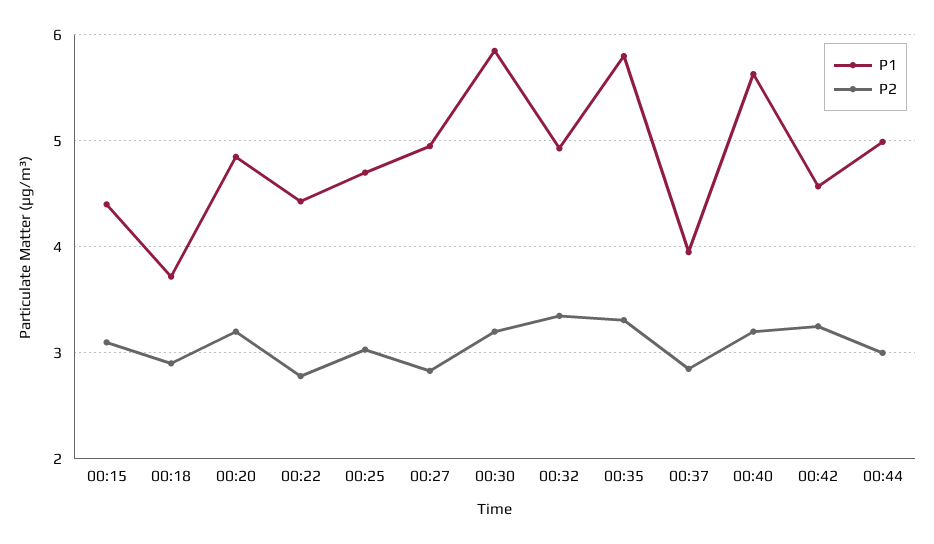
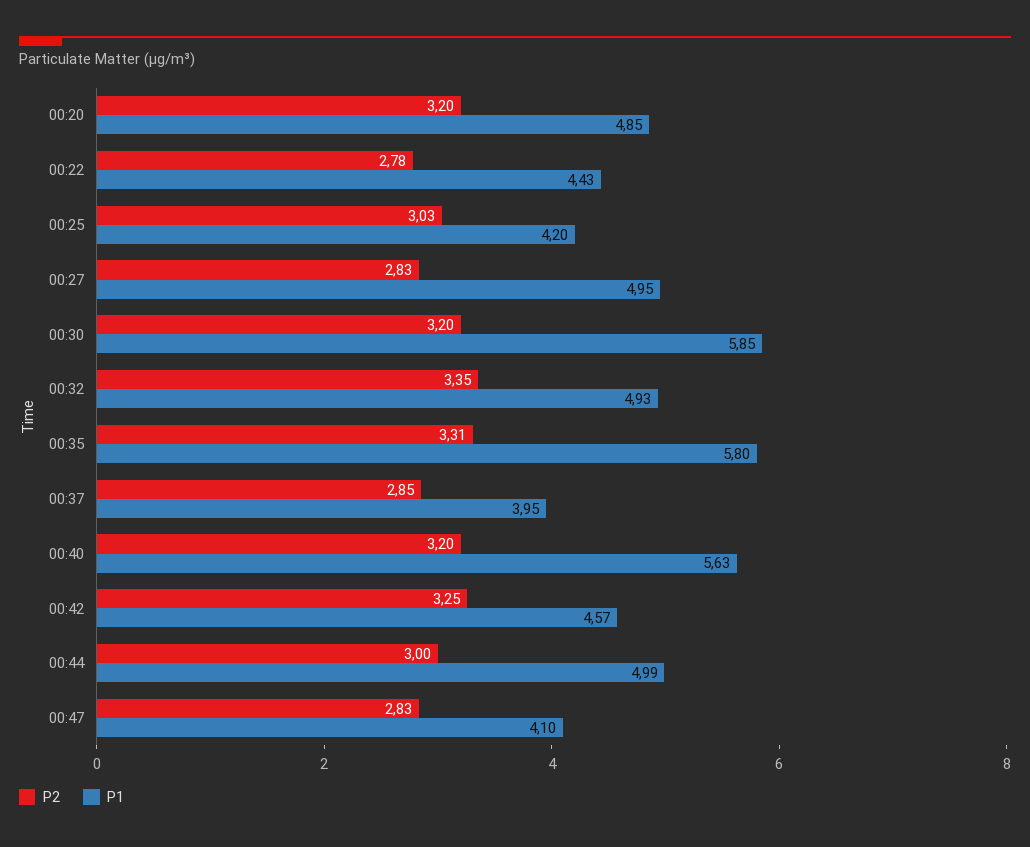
P1, 00:15: 4.4 -> none
P2, 00:15: 3.1 -> none
P1, 00:18: 3.7 -> none
P2, 00:18: 2.9 -> none
P1, 00:25: 4.7 -> 4.2
P2, 00:47: none -> 2.83
P1, 00:47: none -> 4.1

